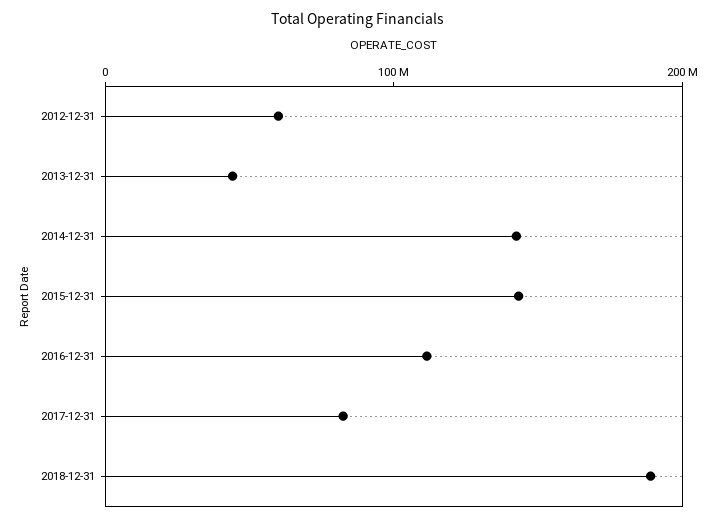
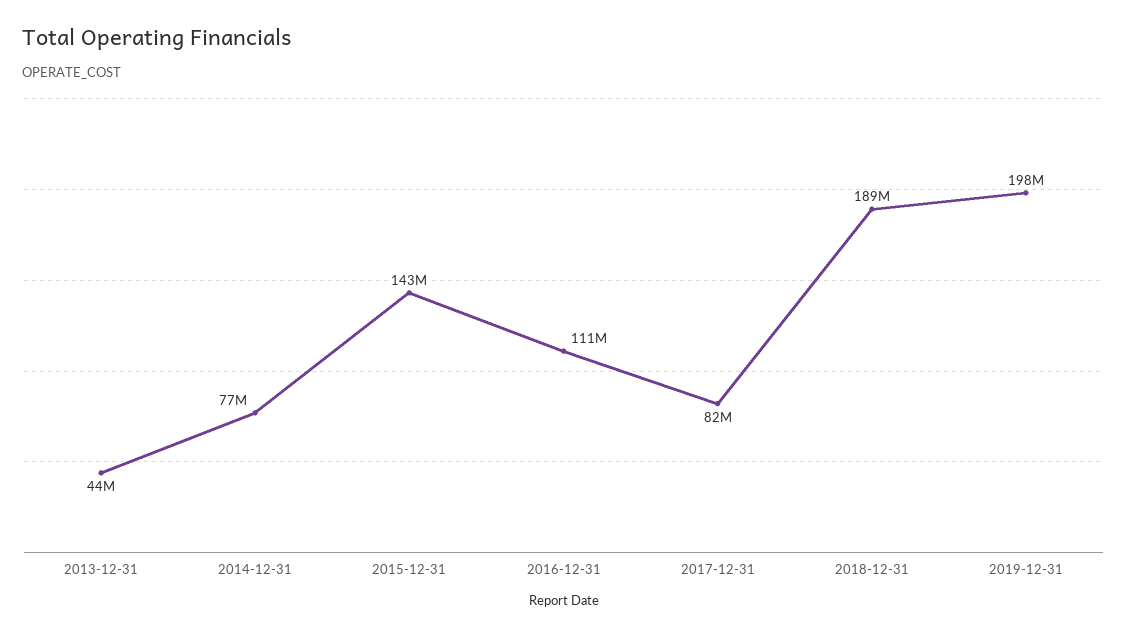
2012-12-31: 60000000 -> none
2014-12-31: 140000000 -> 77000000
2019-12-31: none -> 198000000

